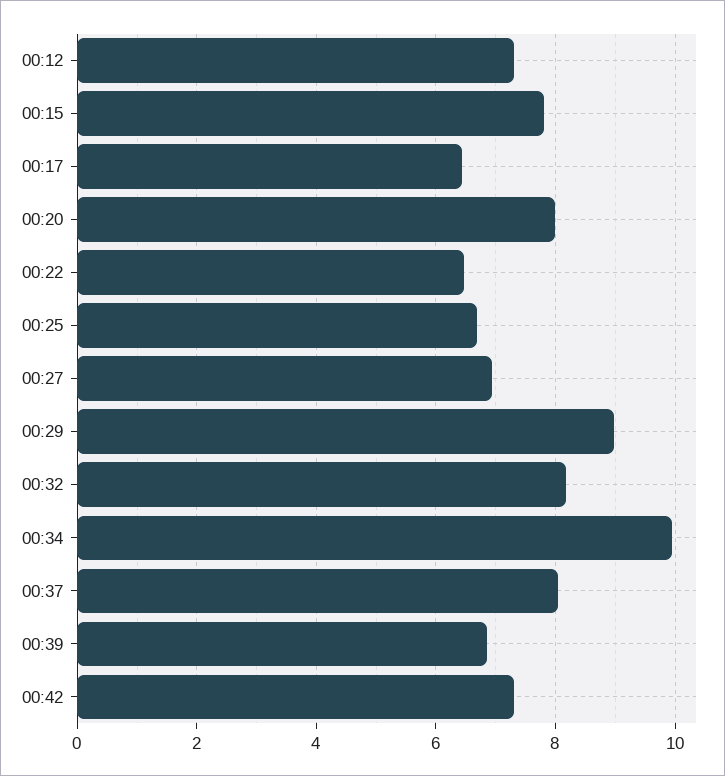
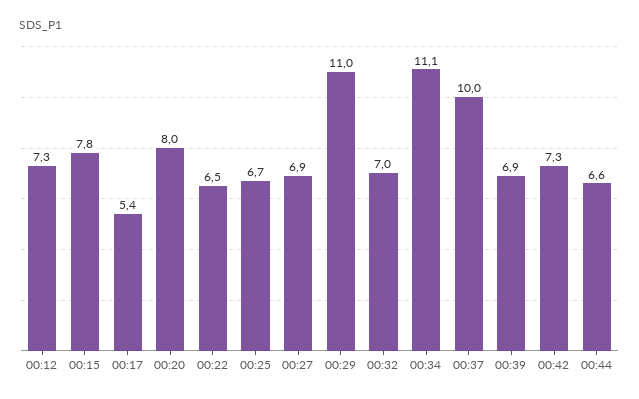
00:17: 6.4 -> 5.4
00:29: 9 -> 11
00:32: 8.2 -> 7
00:34: 10 -> 11.1
00:37: 8 -> 10
00:44: none -> 6.6

